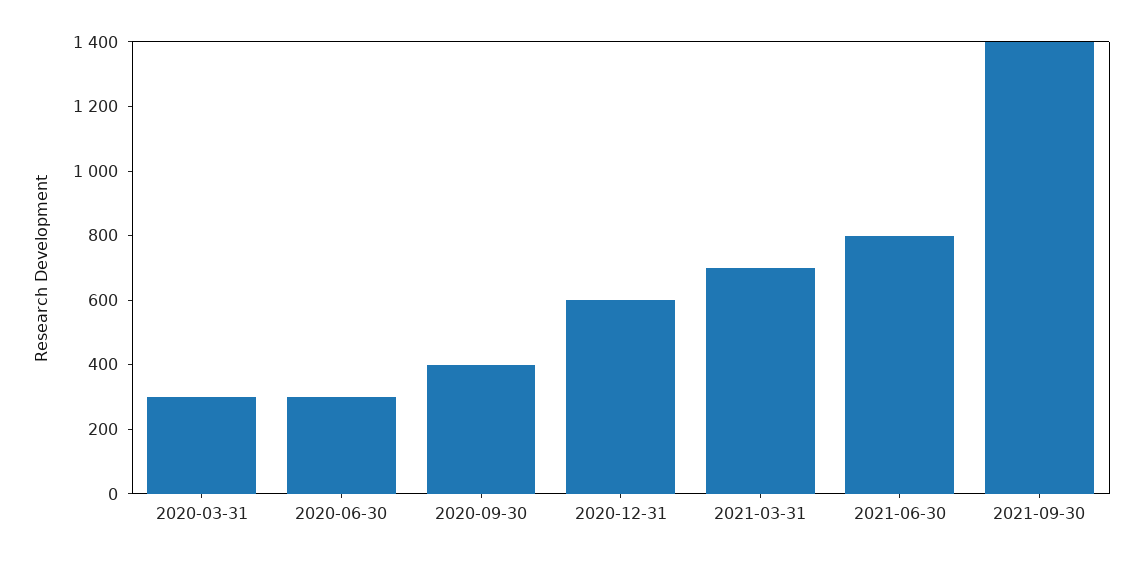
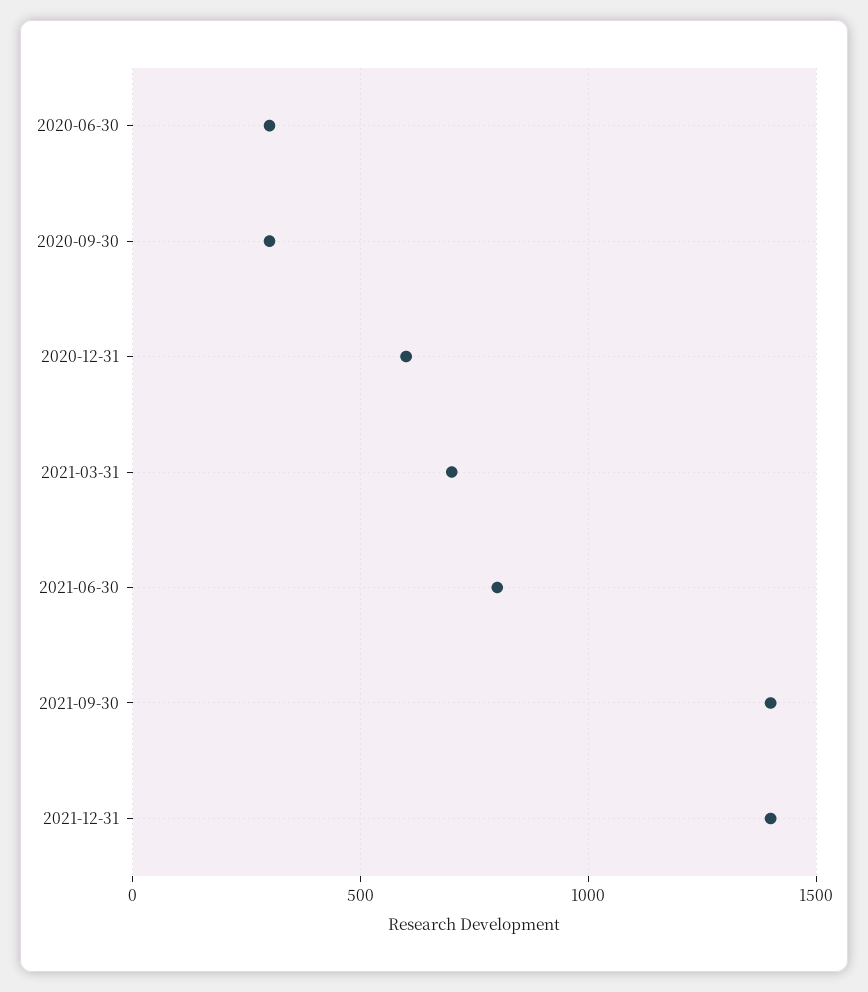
2020-03-31: 300 -> none
2020-09-30: 400 -> 300
2021-12-31: none -> 1400

